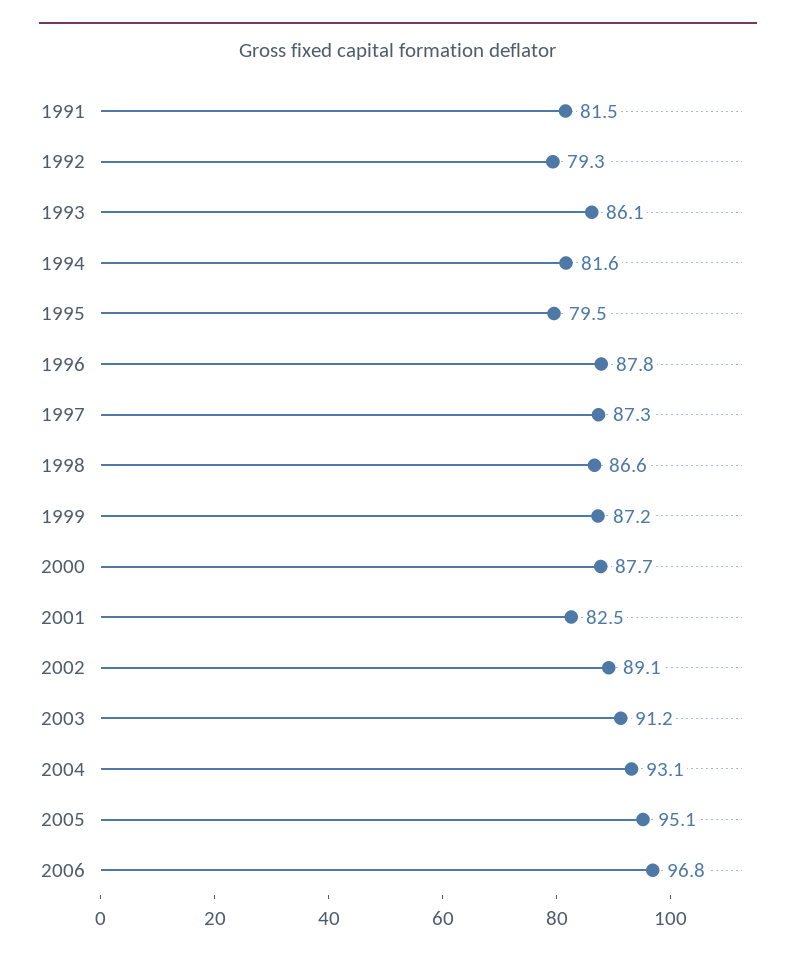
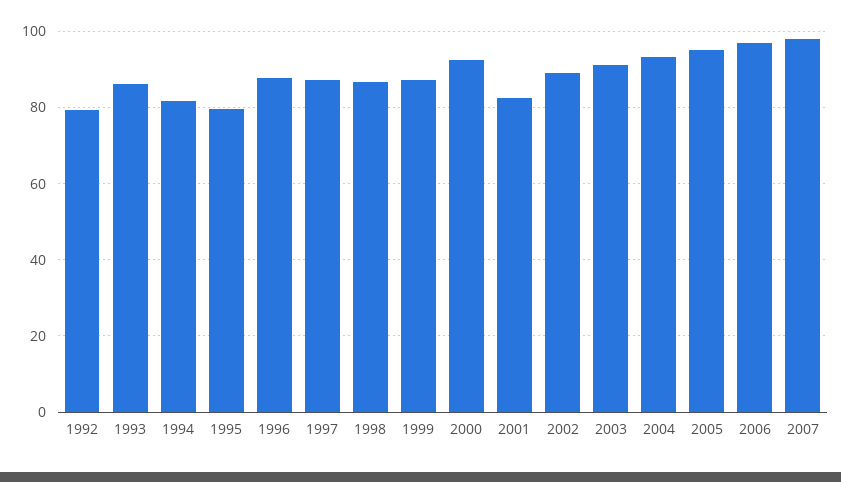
1991: 81.5 -> none
2000: 87.7 -> 92
2007: none -> 98

